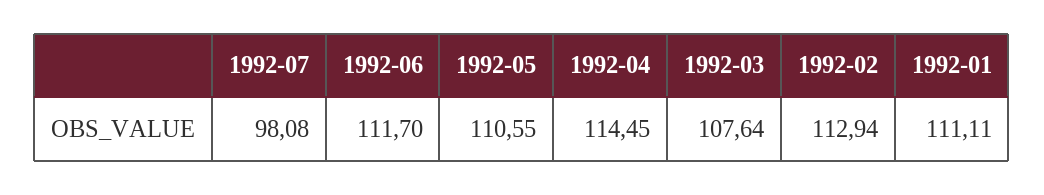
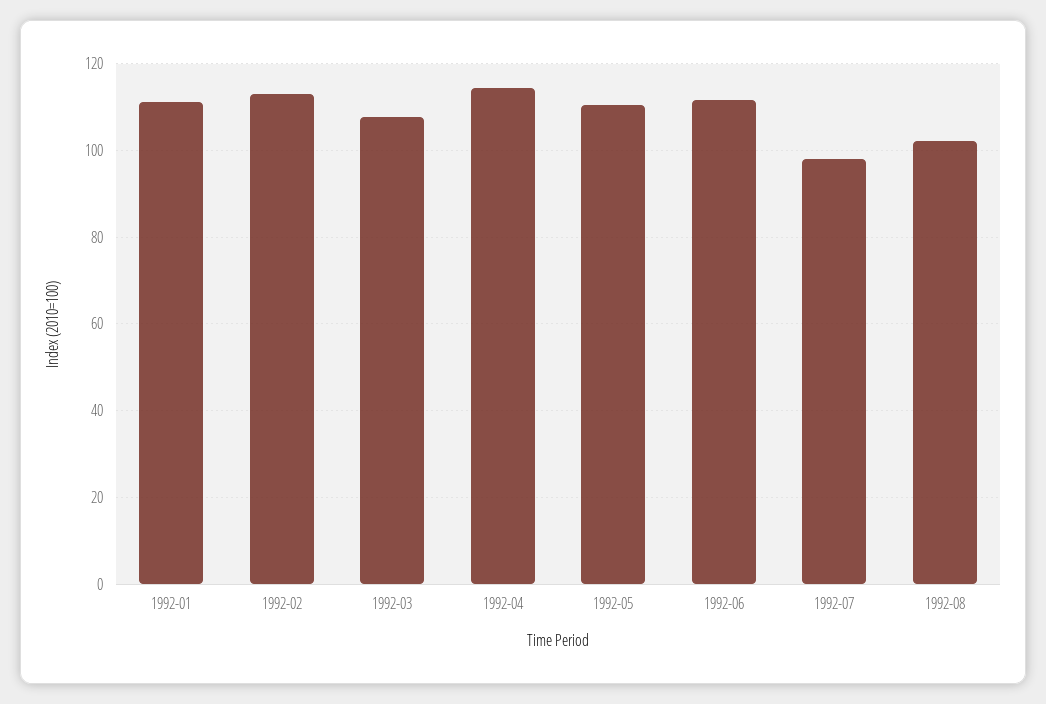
1992-08: none -> 102

